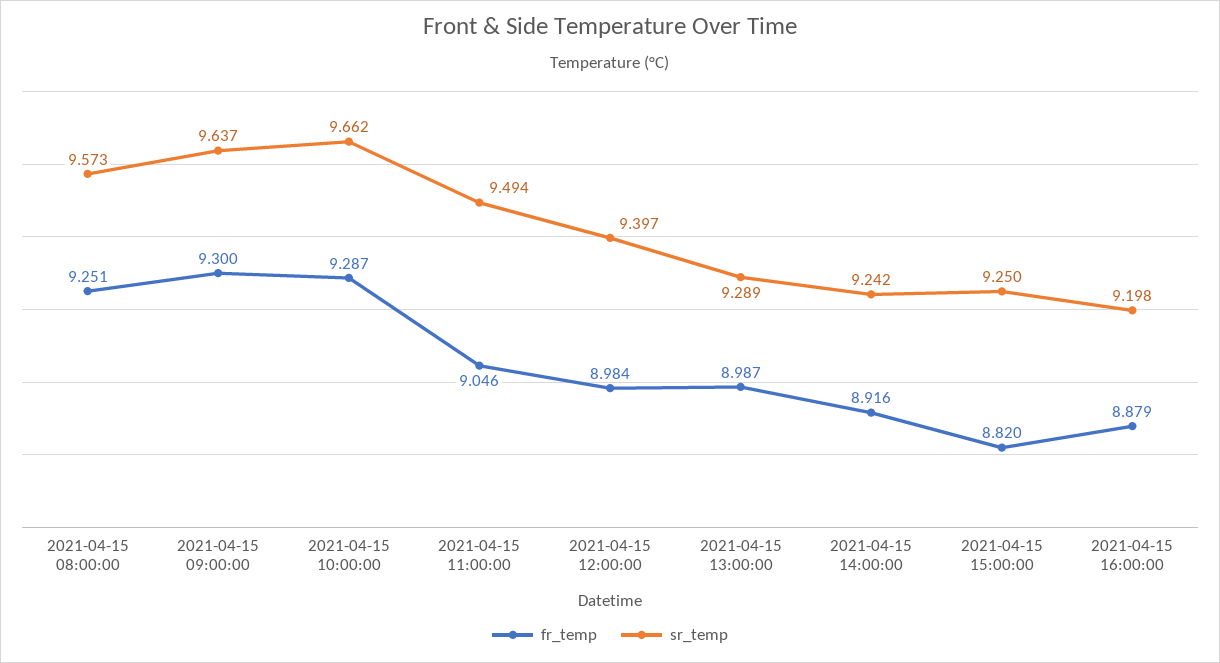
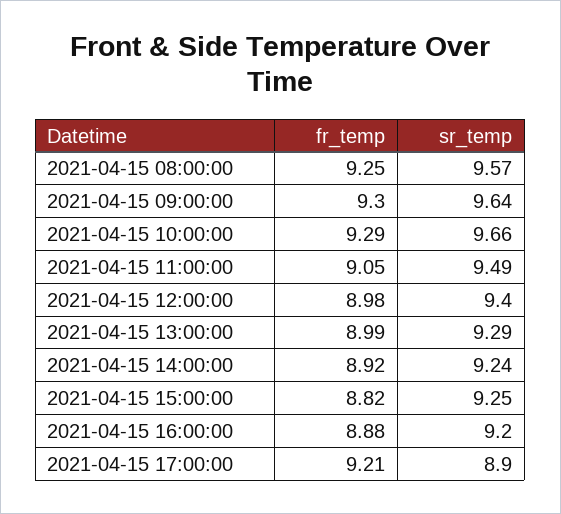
fr_temp, 2021-04-15 17:00:00: none -> 9.21
sr_temp, 2021-04-15 17:00:00: none -> 8.9

